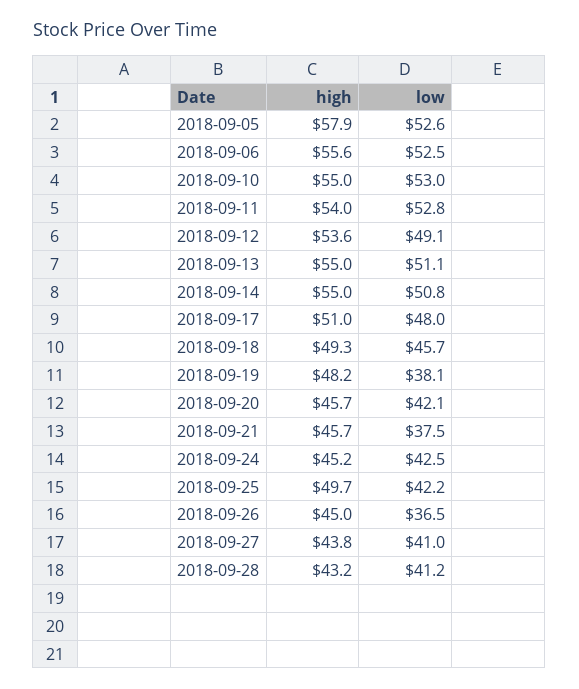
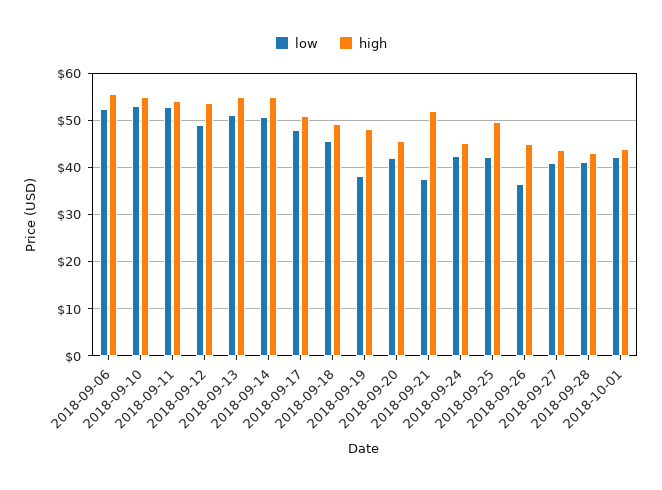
high, 2018-09-05: 57.9 -> none
low, 2018-09-05: 52.6 -> none
high, 2018-09-21: 45.7 -> 52
low, 2018-10-01: none -> 42
high, 2018-10-01: none -> 44

